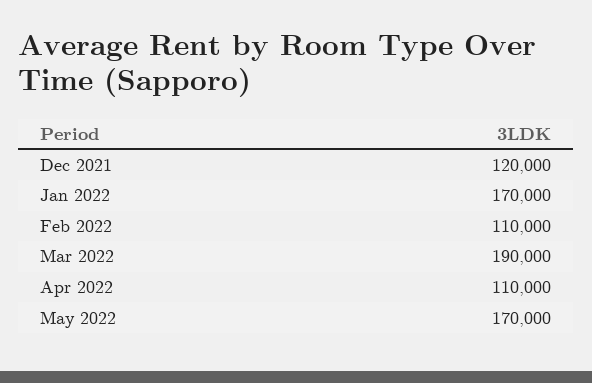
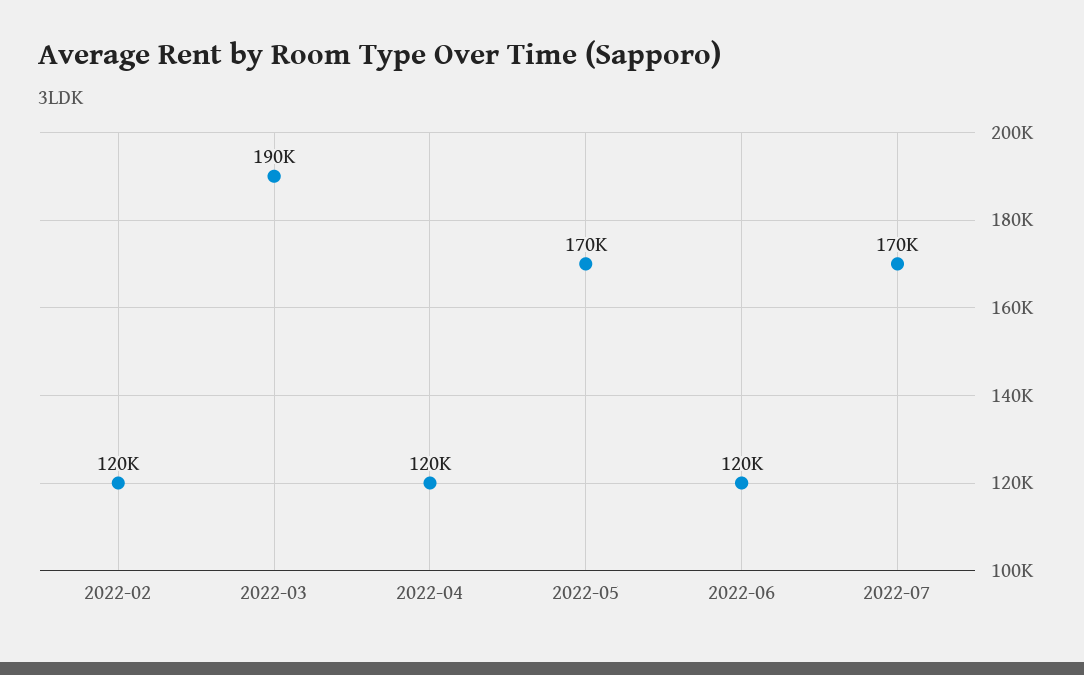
Dec 2021: 120000 -> none
Jan 2022: 170000 -> none
Feb 2022: 110000 -> 120000
Apr 2022: 110000 -> 120000
2022-06: none -> 120000
2022-07: none -> 170000

